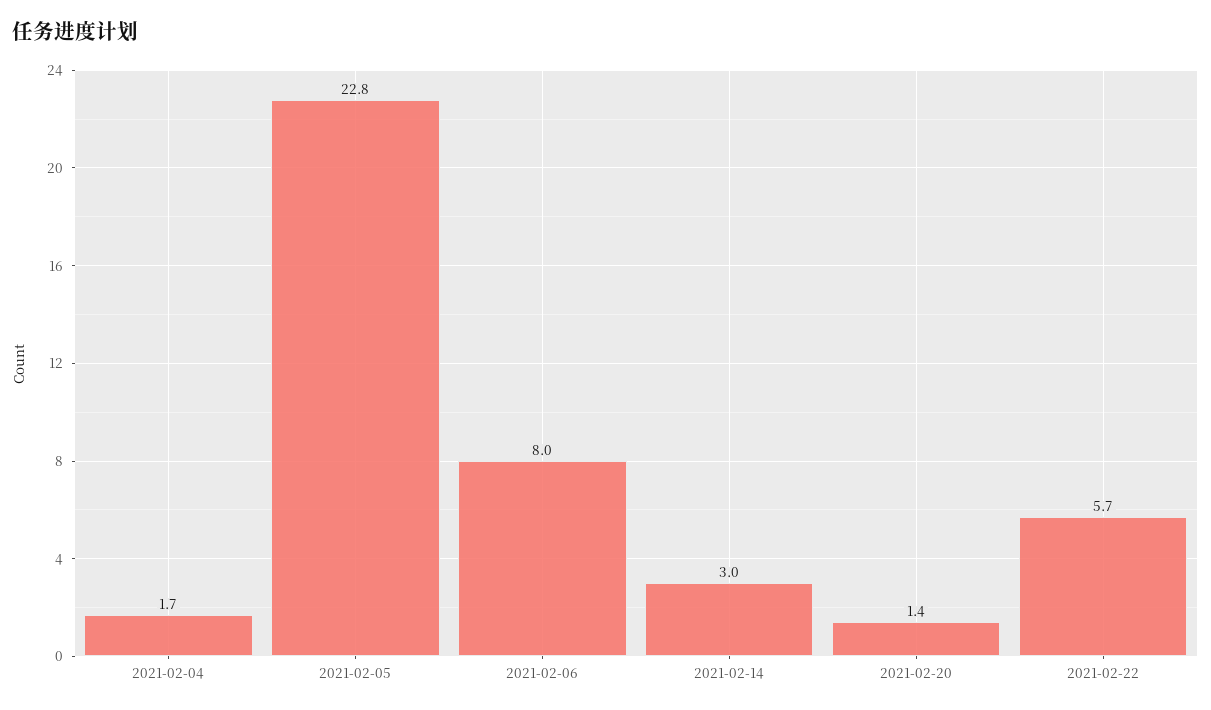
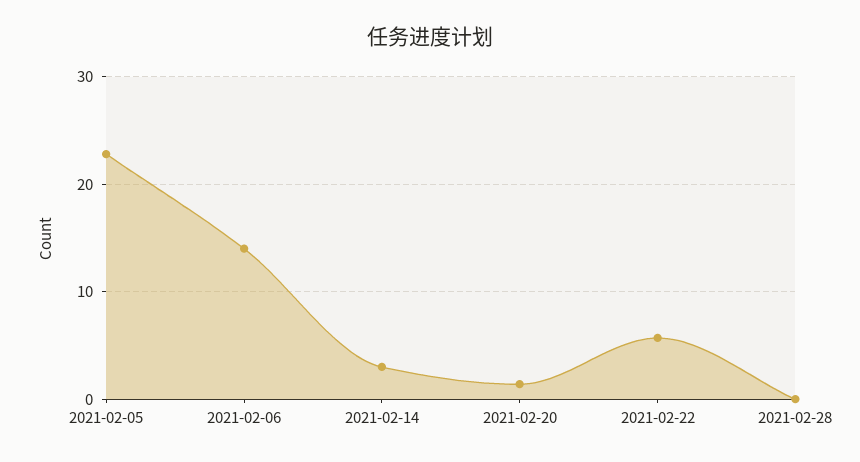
2021-02-04: 1.7 -> none
2021-02-06: 8 -> 14
2021-02-28: none -> 0

